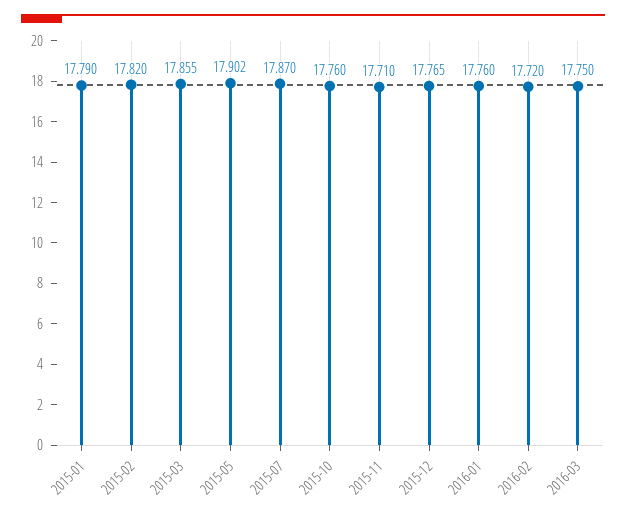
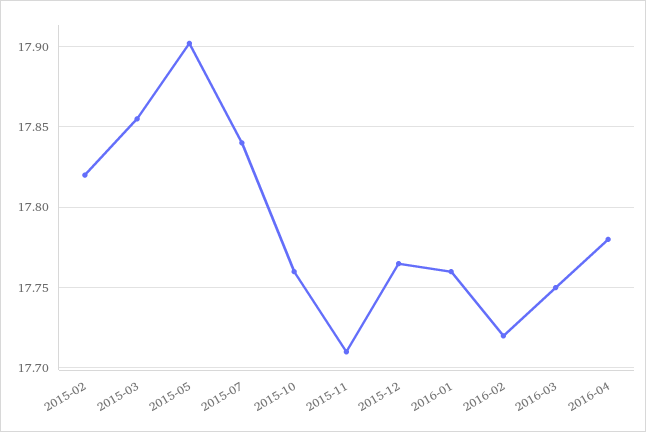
2015-01: 17.79 -> none
2015-07: 17.87 -> 17.84
2016-04: none -> 17.78

